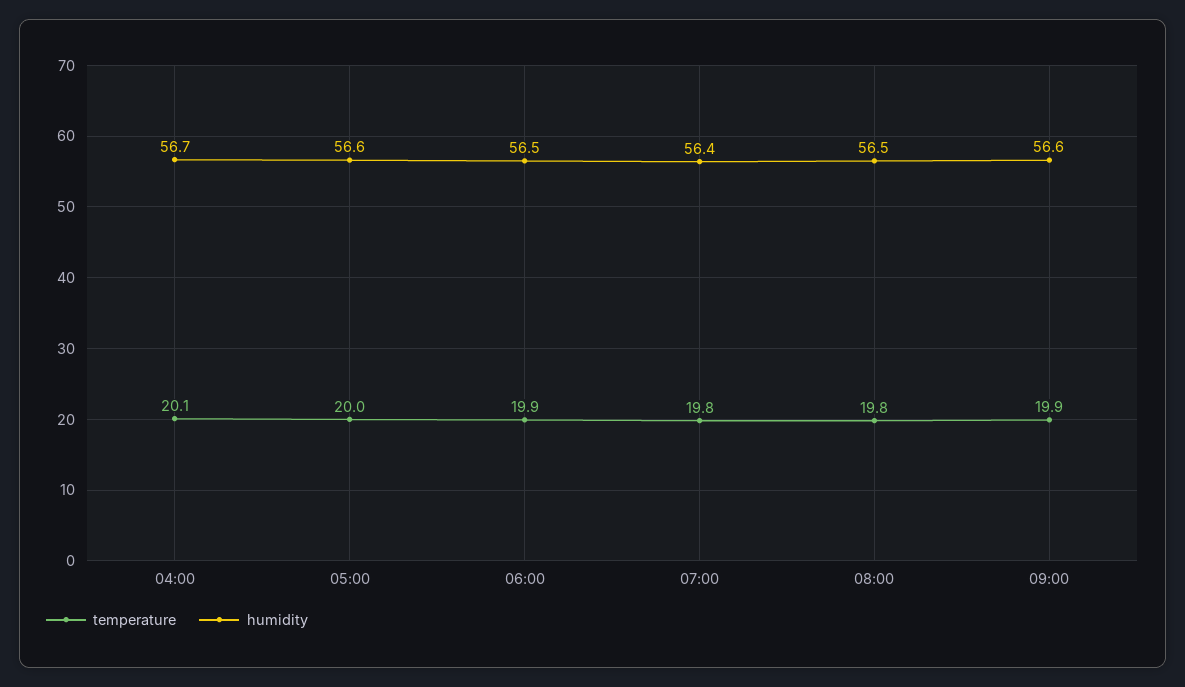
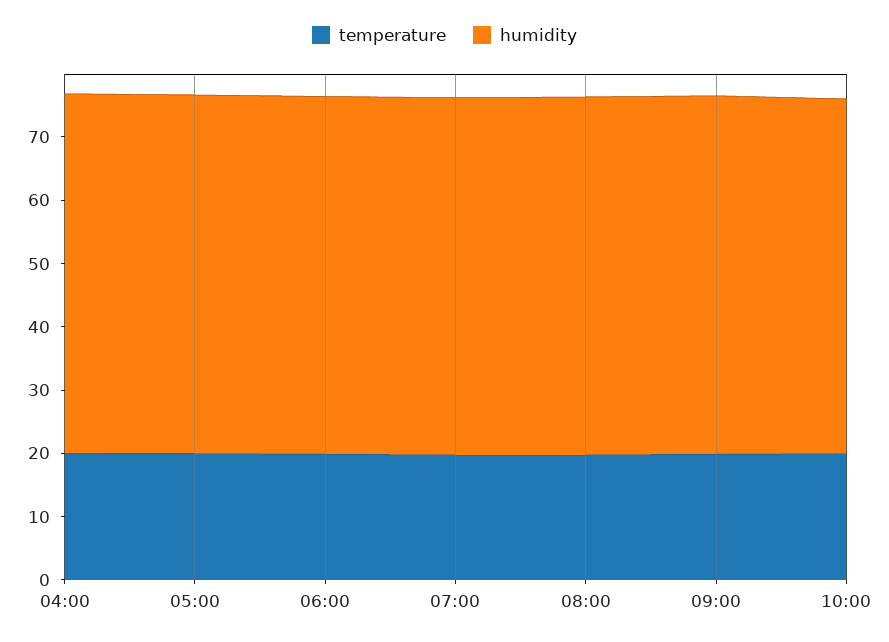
temperature, 10:00: none -> 20
humidity, 10:00: none -> 56

